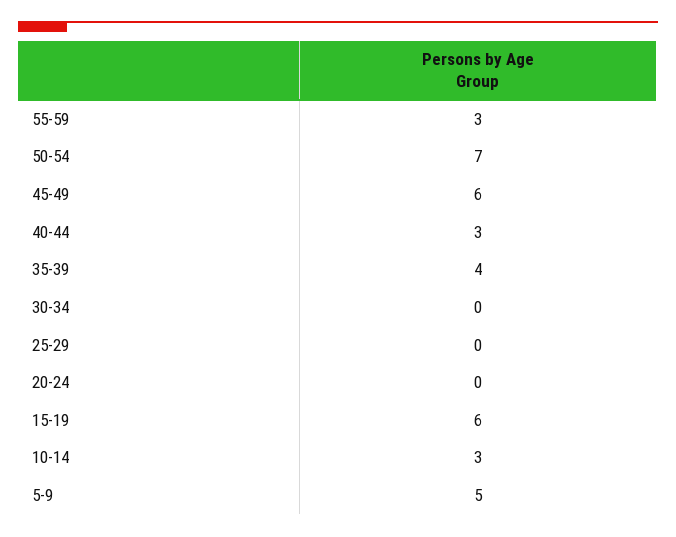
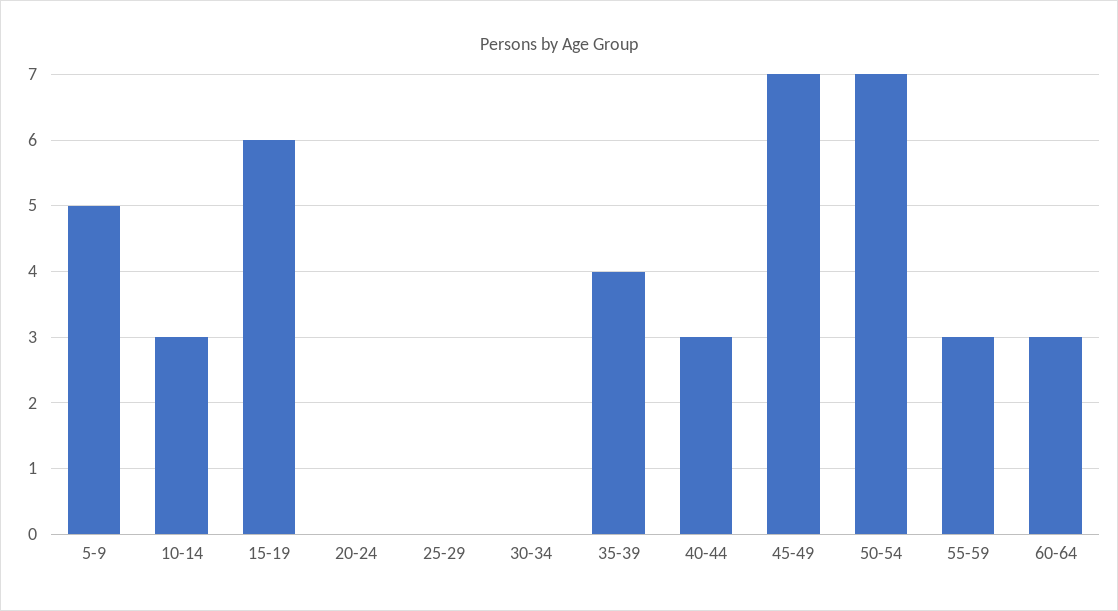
45-49: 6 -> 7
60-64: none -> 3

